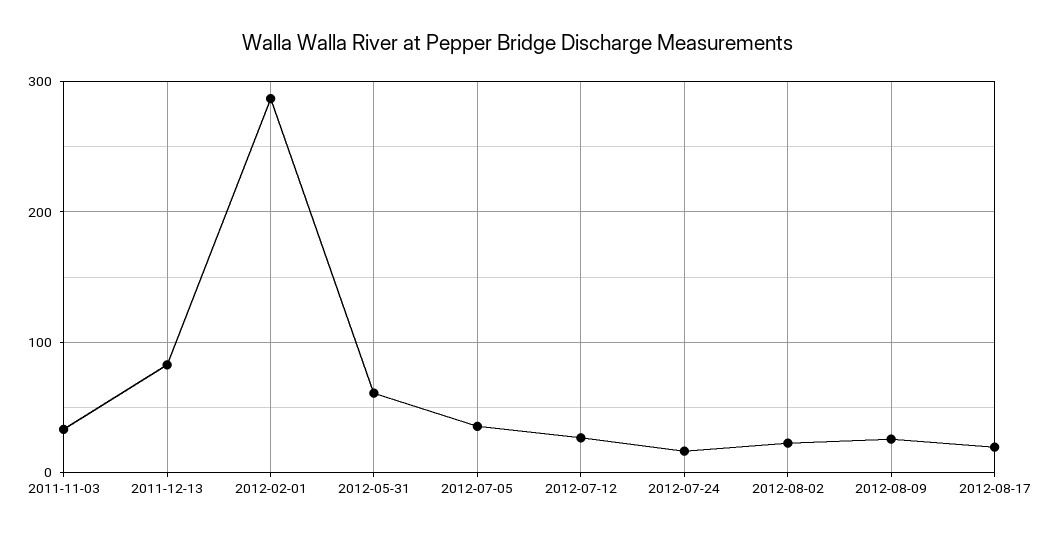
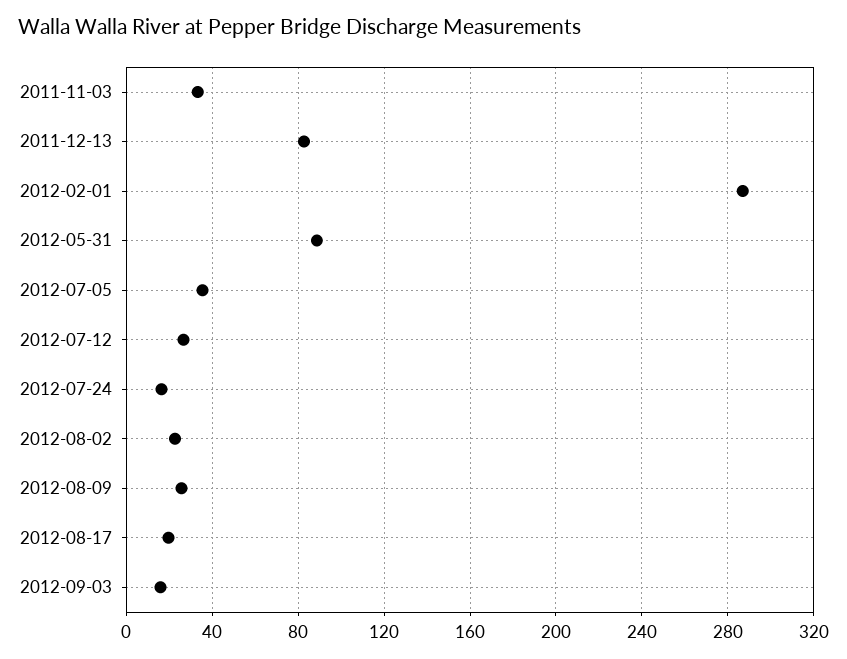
2012-05-31: 60 -> 90
2012-09-03: none -> 15

